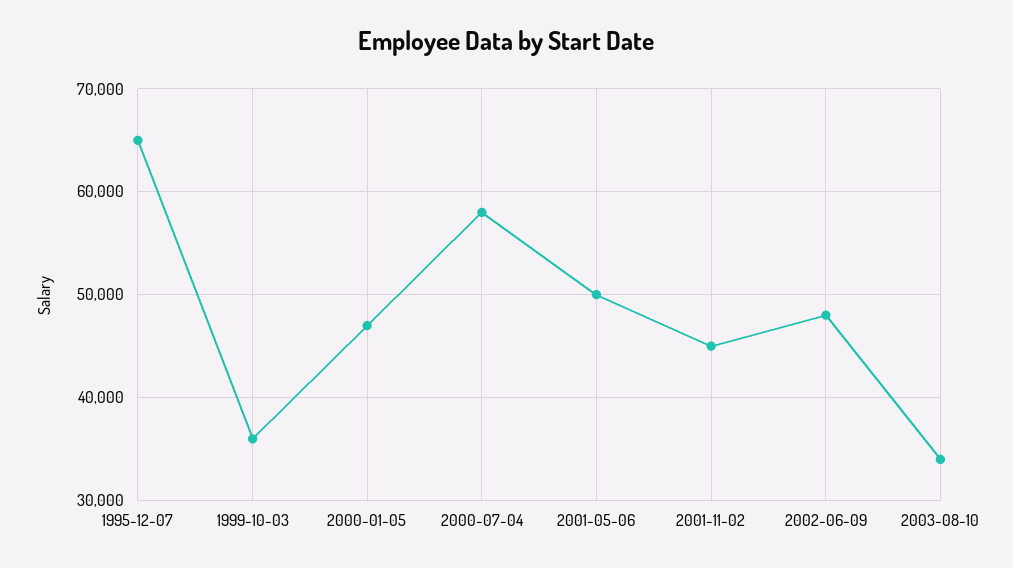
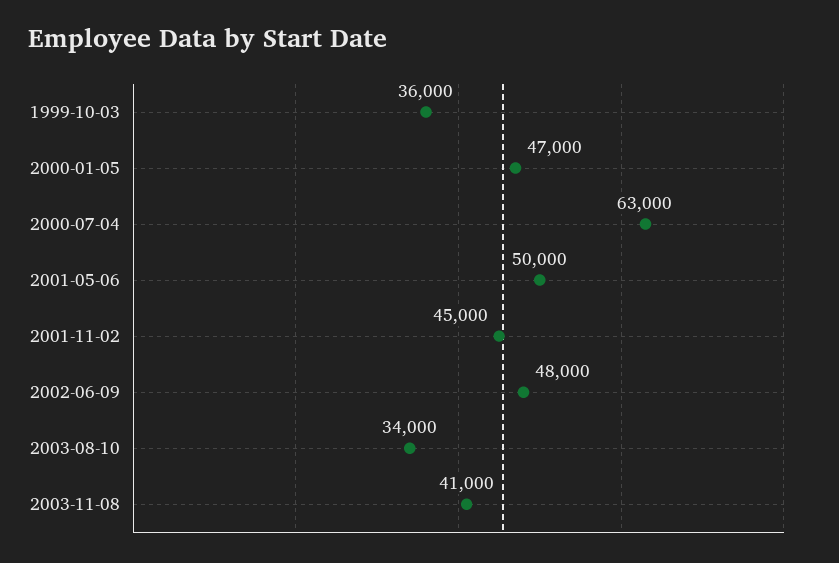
1995-12-07: 65000 -> none
2000-07-04: 58000 -> 63000
2003-11-08: none -> 41000

